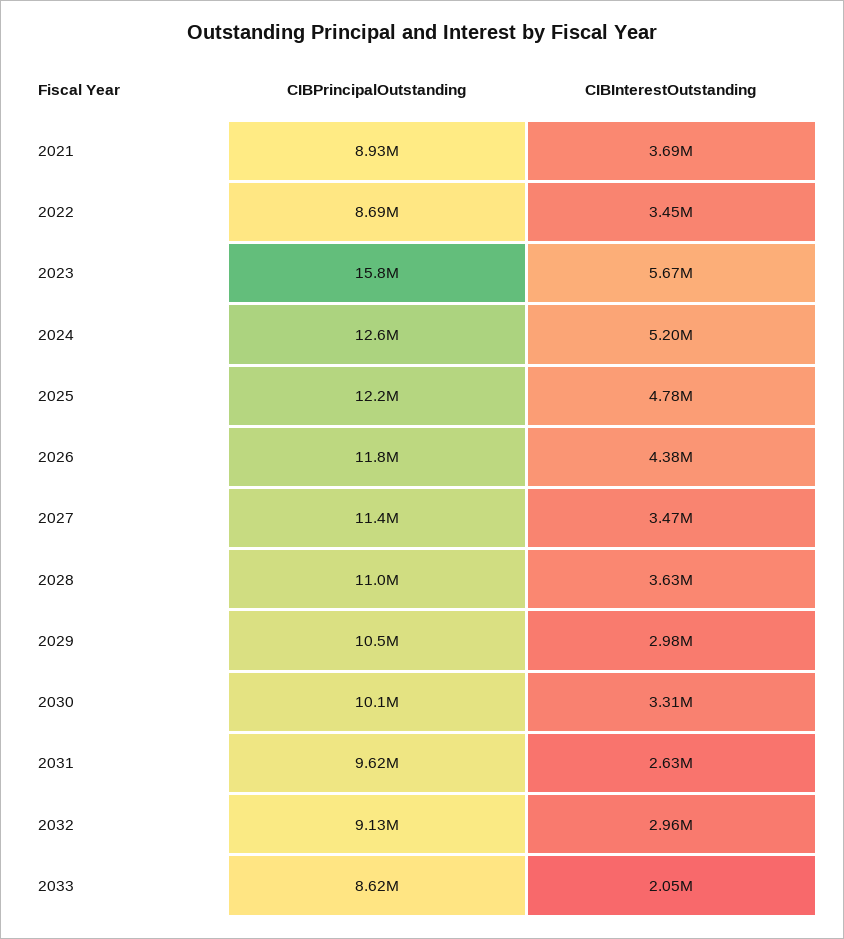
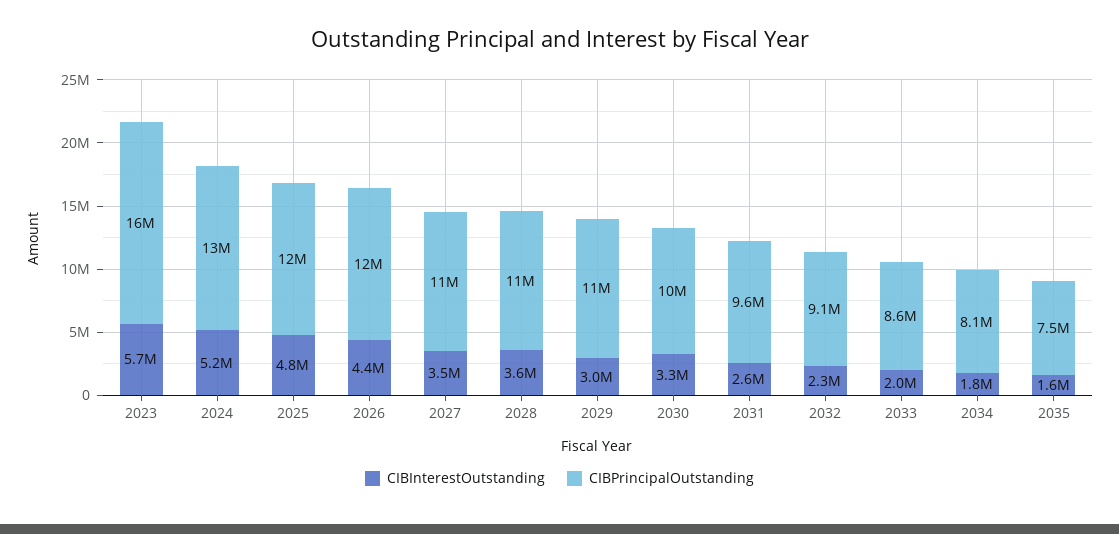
CIBPrincipalOutstanding, 2021: 8930000 -> none
CIBInterestOutstanding, 2021: 3690000 -> none
CIBPrincipalOutstanding, 2022: 8690000 -> none
CIBInterestOutstanding, 2022: 3450000 -> none
CIBInterestOutstanding, 2032: 2960000 -> 2300000
CIBInterestOutstanding, 2034: none -> 1800000
CIBPrincipalOutstanding, 2034: none -> 8100000
CIBInterestOutstanding, 2035: none -> 1600000
CIBPrincipalOutstanding, 2035: none -> 7500000

